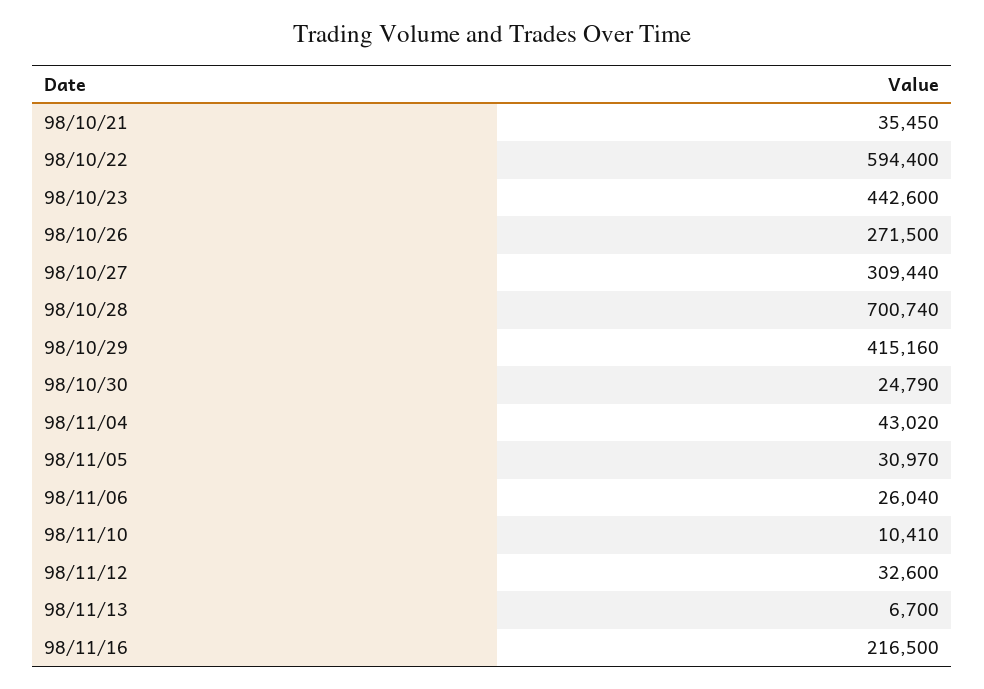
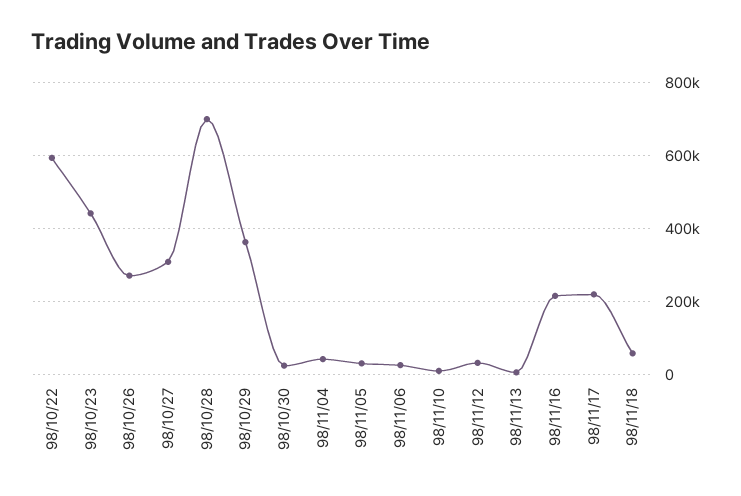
98/10/21: 35450 -> none
98/10/29: 415160 -> 360000
98/11/17: none -> 220000
98/11/18: none -> 60000

